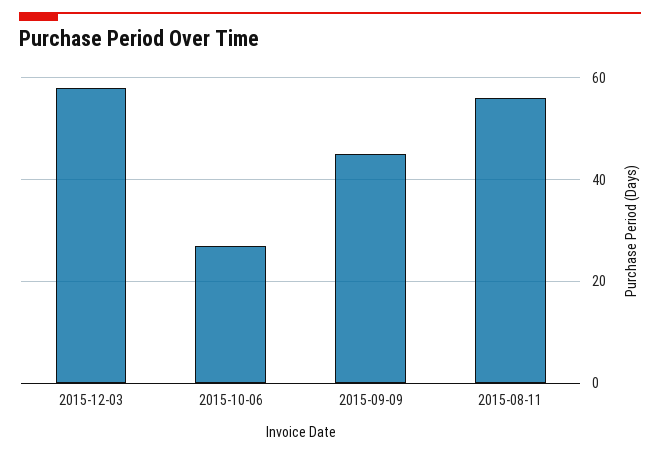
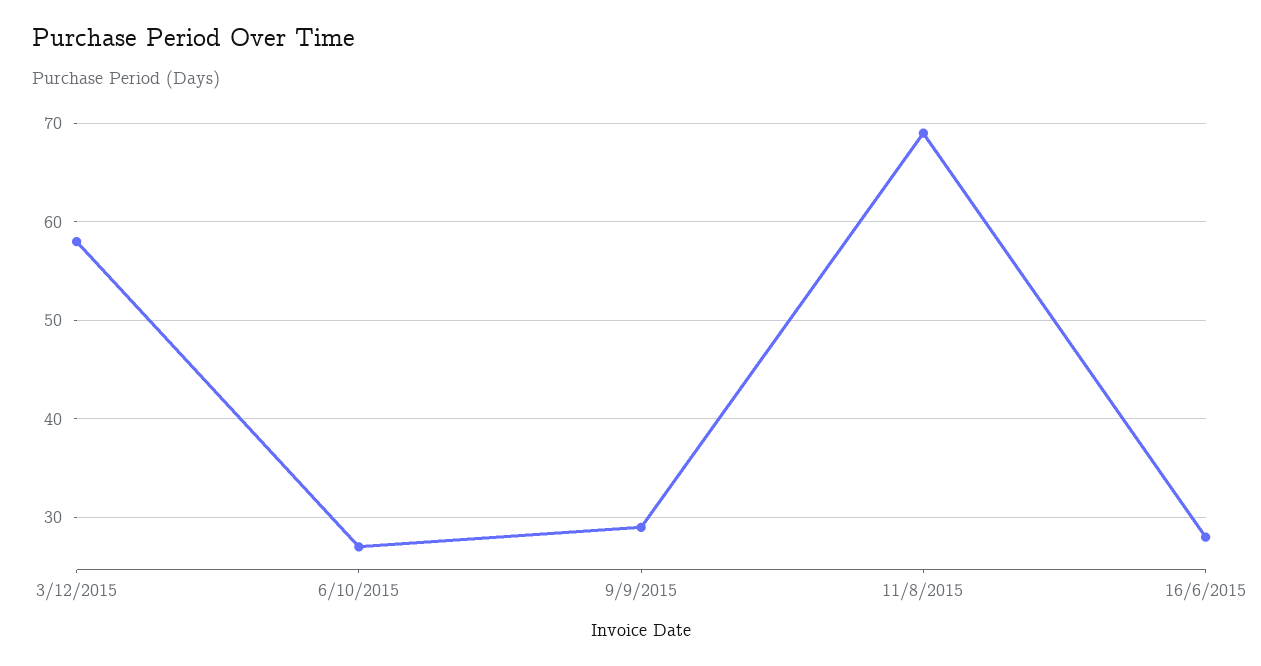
2015-09-09: 45 -> 29
2015-08-11: 55 -> 69
16/6/2015: none -> 28

